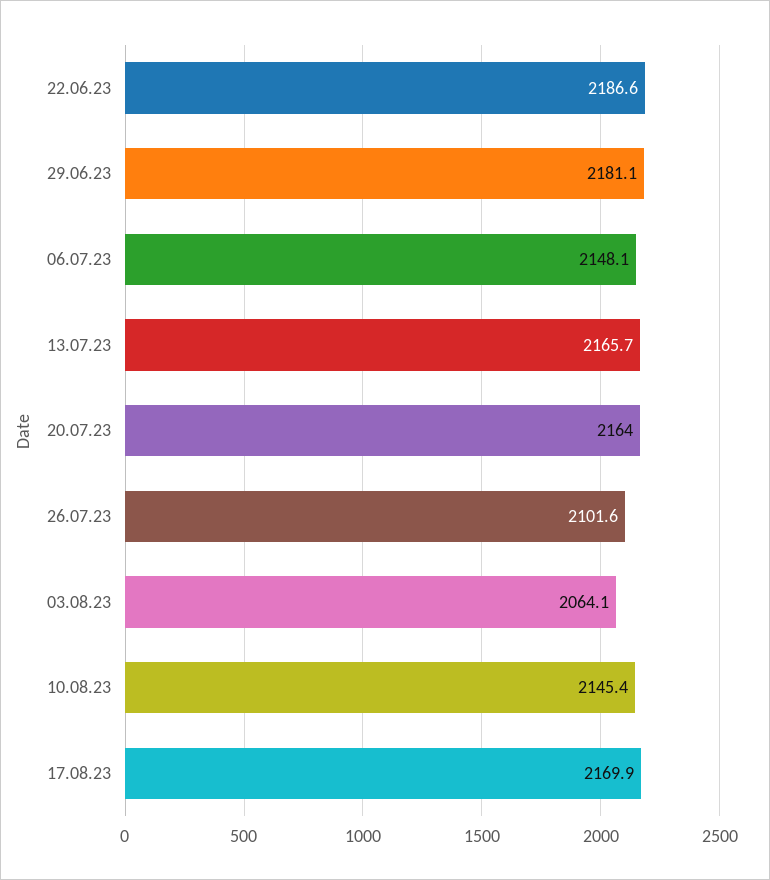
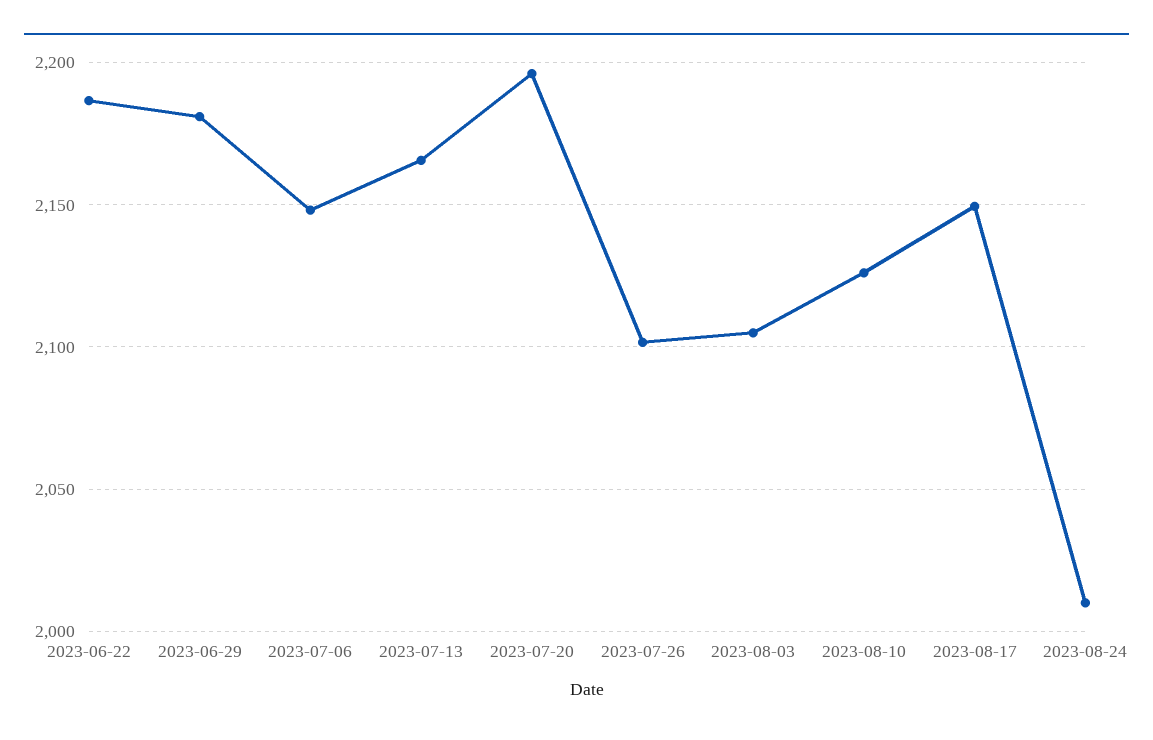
20.07.23: 2164 -> 2195
03.08.23: 2064.1 -> 2105
10.08.23: 2145.4 -> 2125
17.08.23: 2169.9 -> 2150
2023-08-24: none -> 2010

